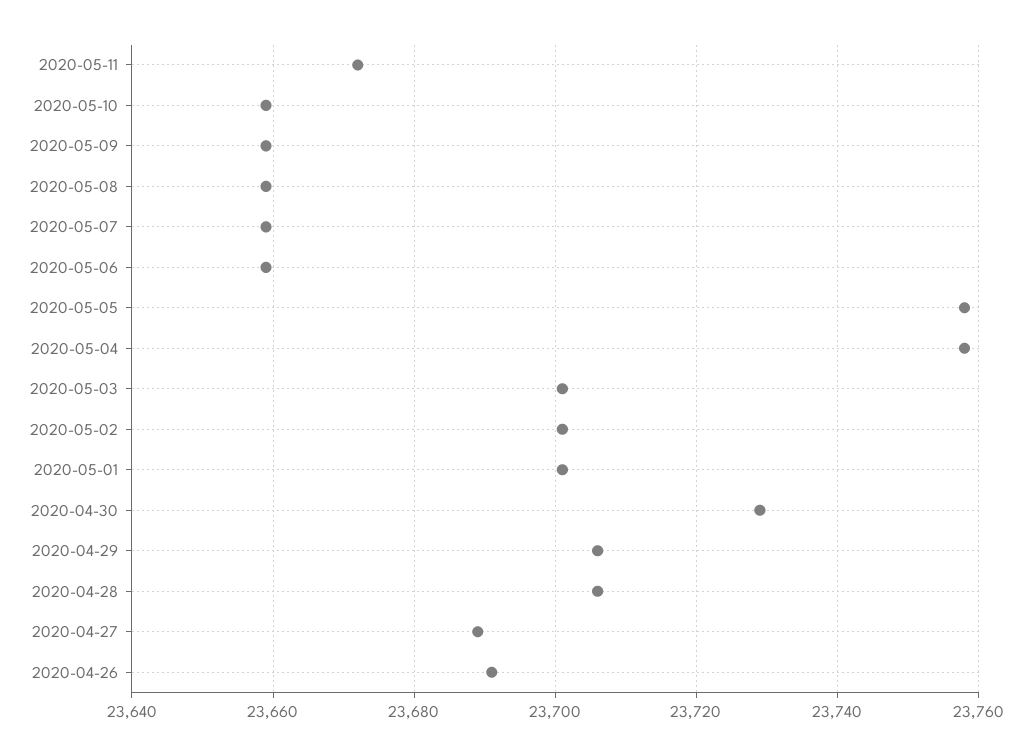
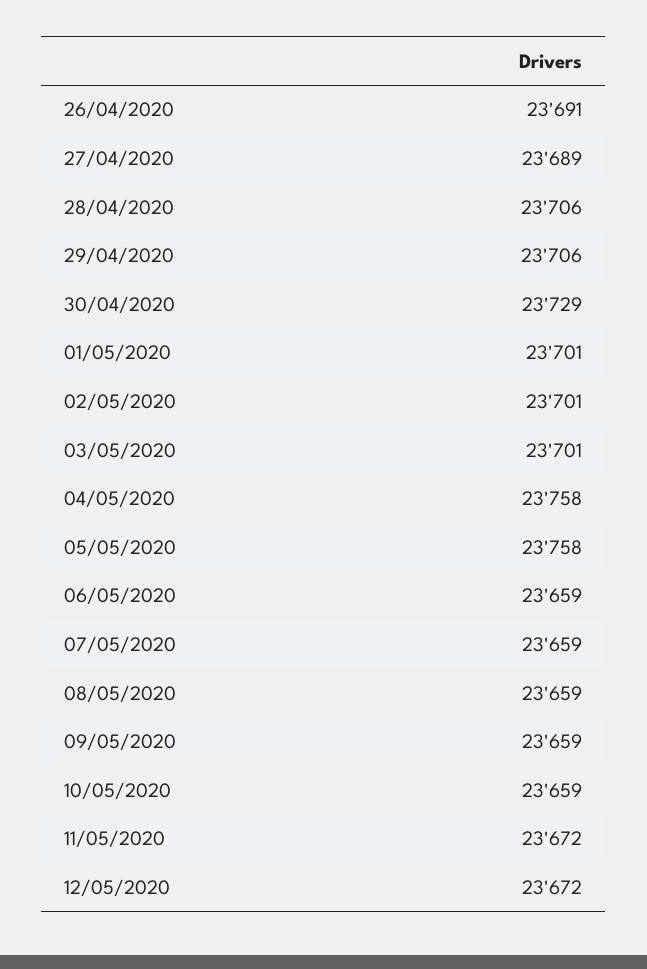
12/05/2020: none -> 23672

